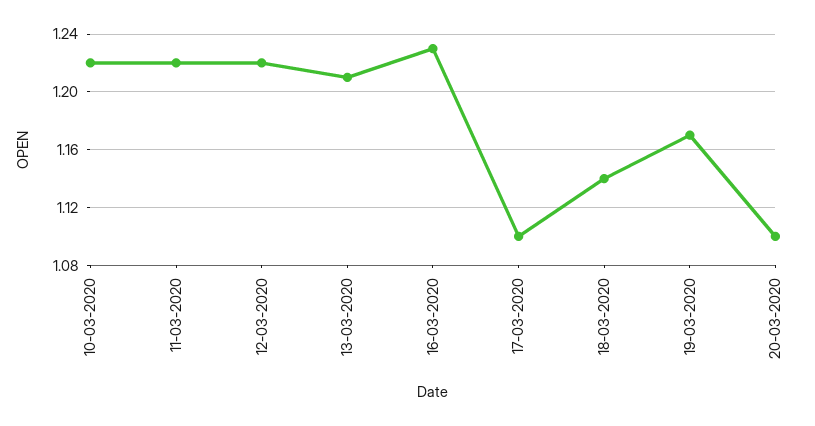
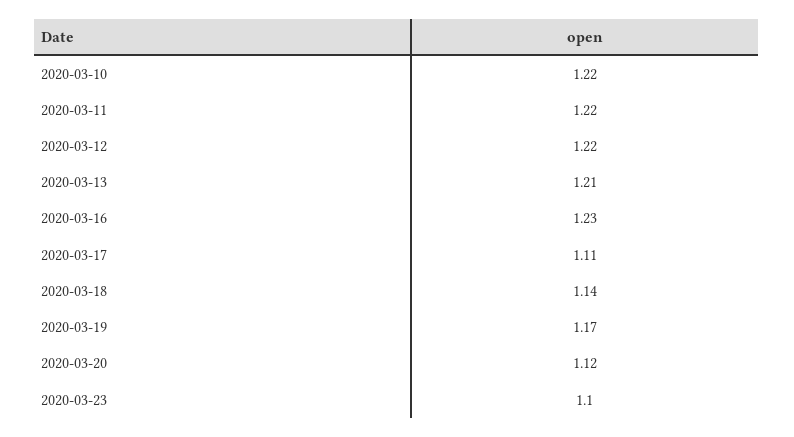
17-03-2020: 1.1 -> 1.11
20-03-2020: 1.1 -> 1.12
2020-03-23: none -> 1.1

